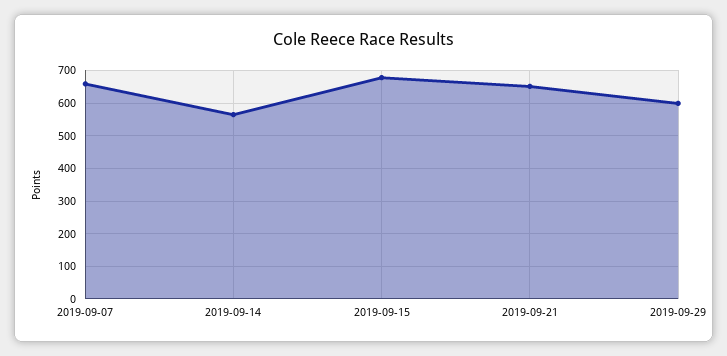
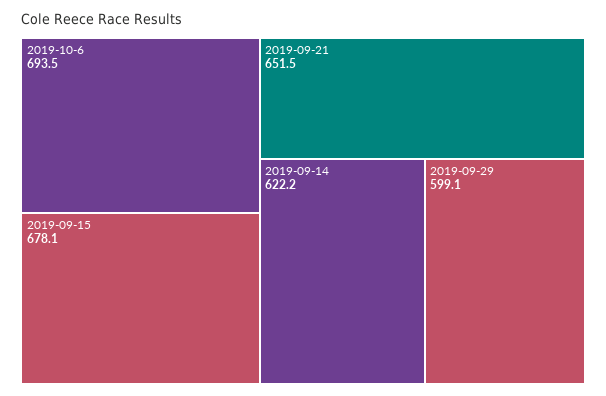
2019-09-07: 660 -> none
2019-09-14: 560 -> 622.2
2019-10-6: none -> 693.5

